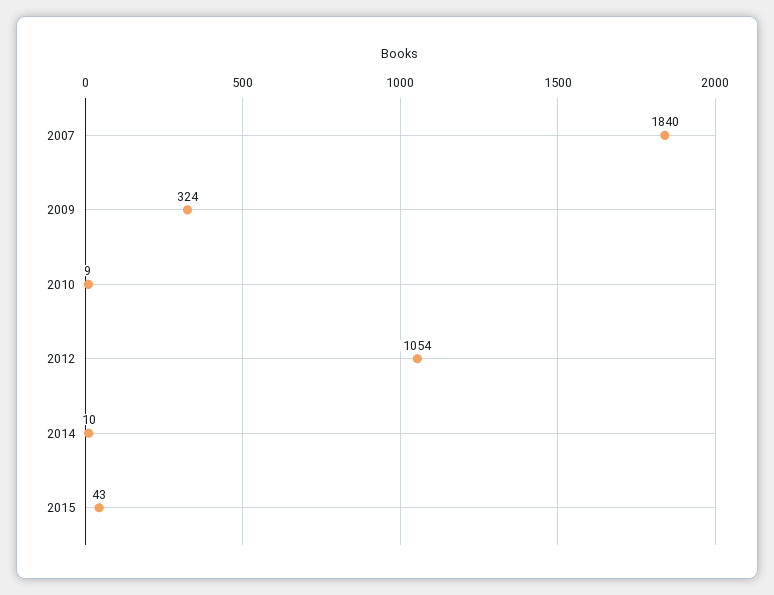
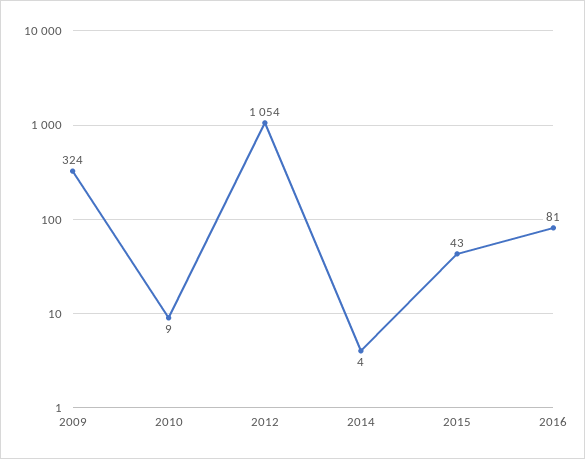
2007: 1840 -> none
2014: 10 -> 4
2016: none -> 81

